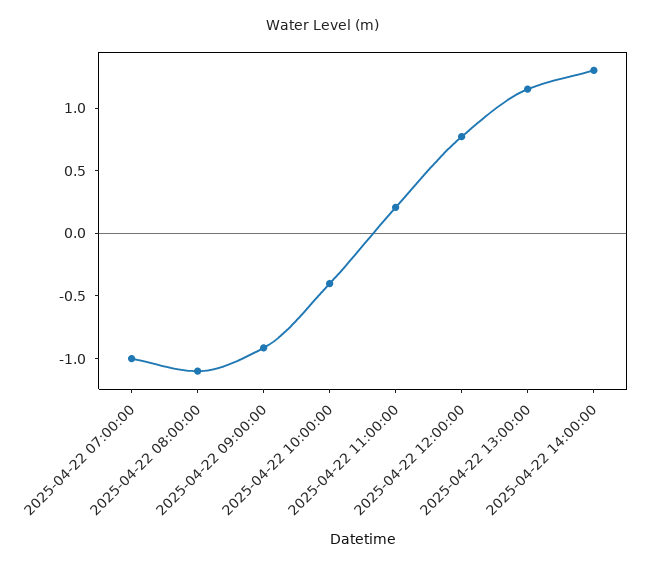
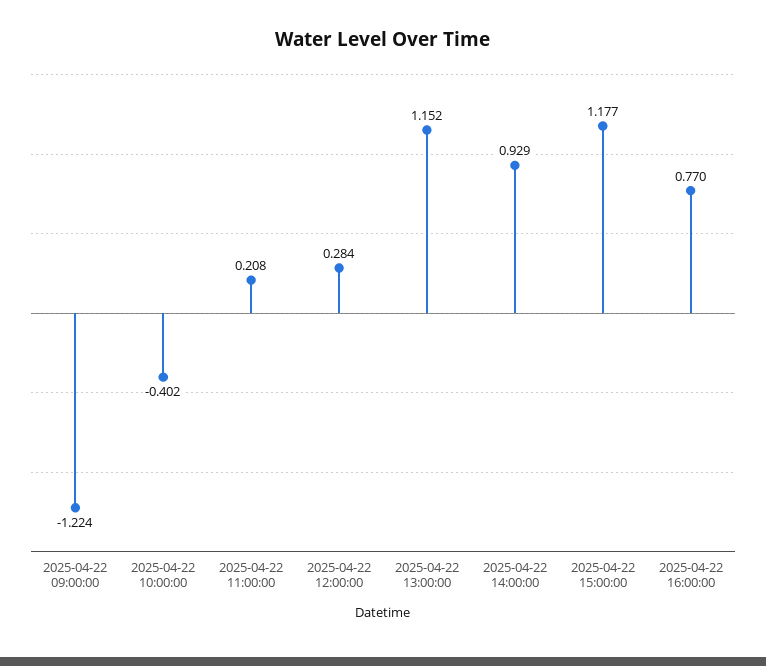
2025-04-22 07:00:00: -1 -> none
2025-04-22 08:00:00: -1.1 -> none
2025-04-22 09:00:00: -0.9 -> -1.224
2025-04-22 12:00:00: 0.8 -> 0.284
2025-04-22 14:00:00: 1.3 -> 0.929
2025-04-22 15:00:00: none -> 1.177
2025-04-22 16:00:00: none -> 0.77

